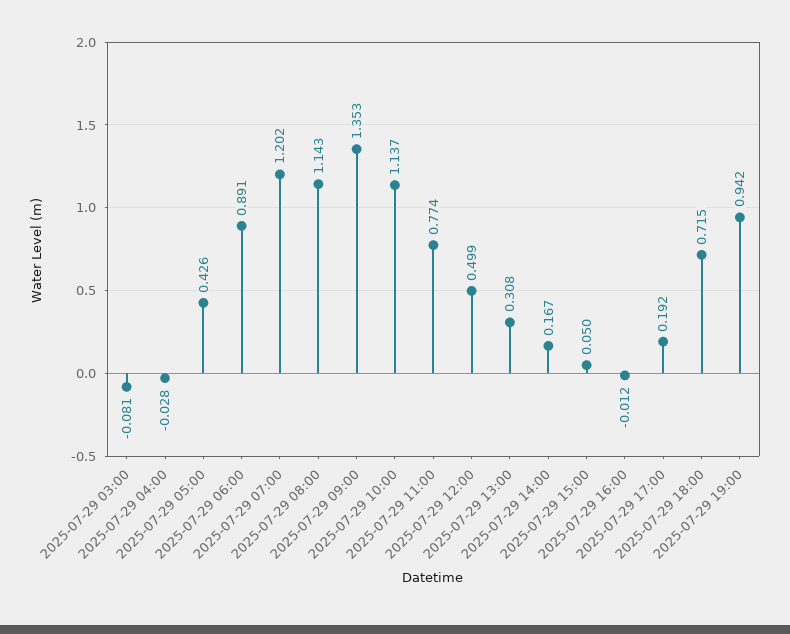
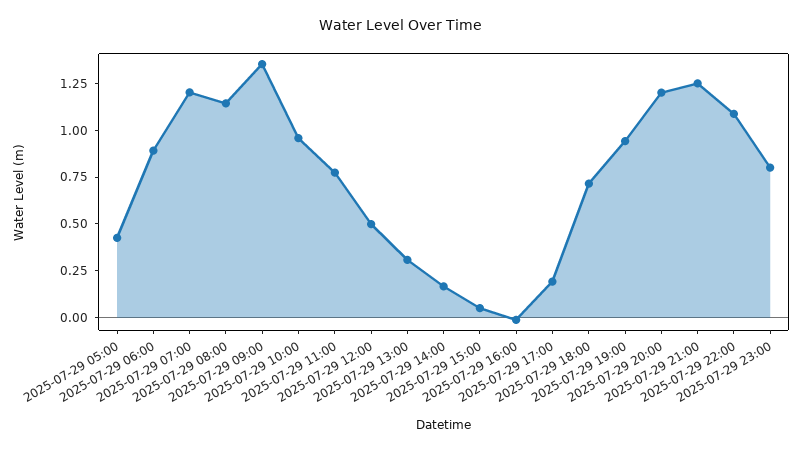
2025-07-29 03:00: -0.081 -> none
2025-07-29 04:00: -0.028 -> none
2025-07-29 10:00: 1.137 -> 0.95
2025-07-29 20:00: none -> 1.2
2025-07-29 21:00: none -> 1.25
2025-07-29 22:00: none -> 1.1
2025-07-29 23:00: none -> 0.8

